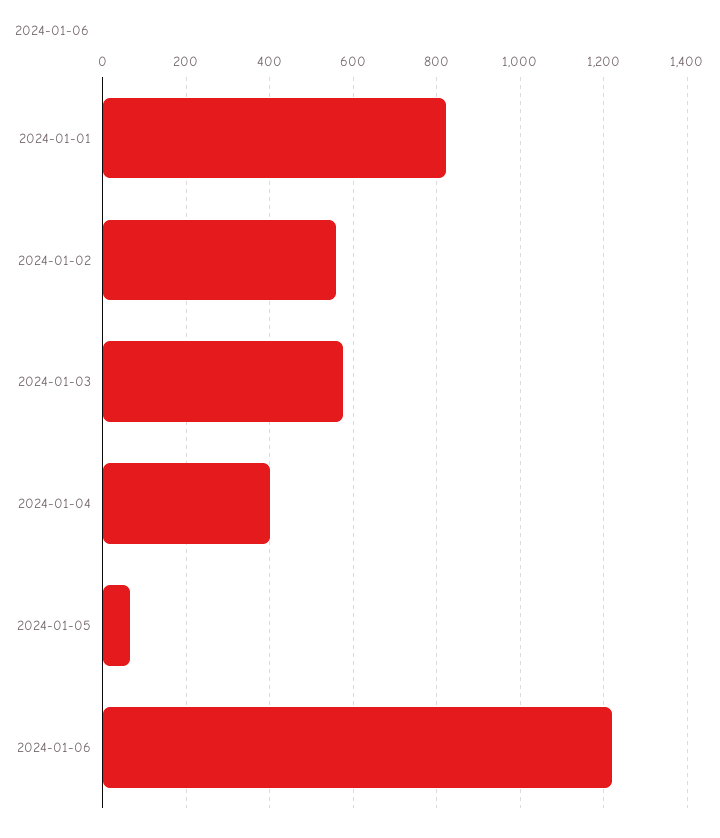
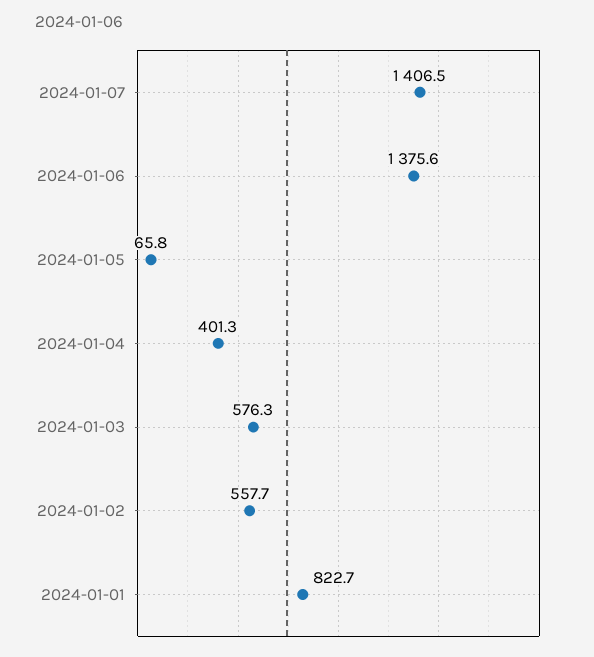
2024-01-06: 1220 -> 1375.6
2024-01-07: none -> 1406.5

